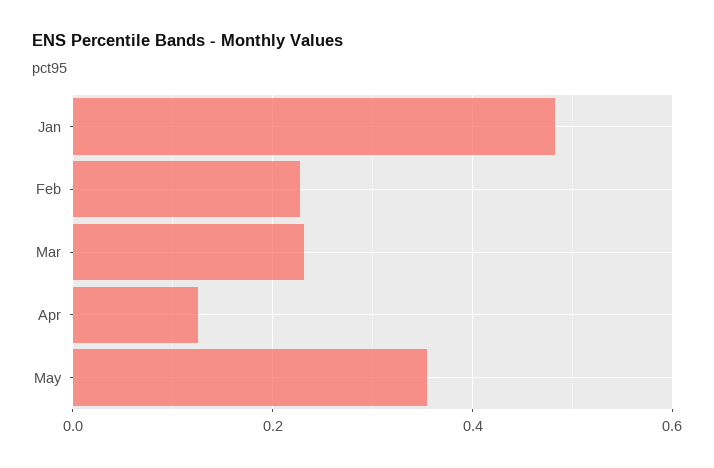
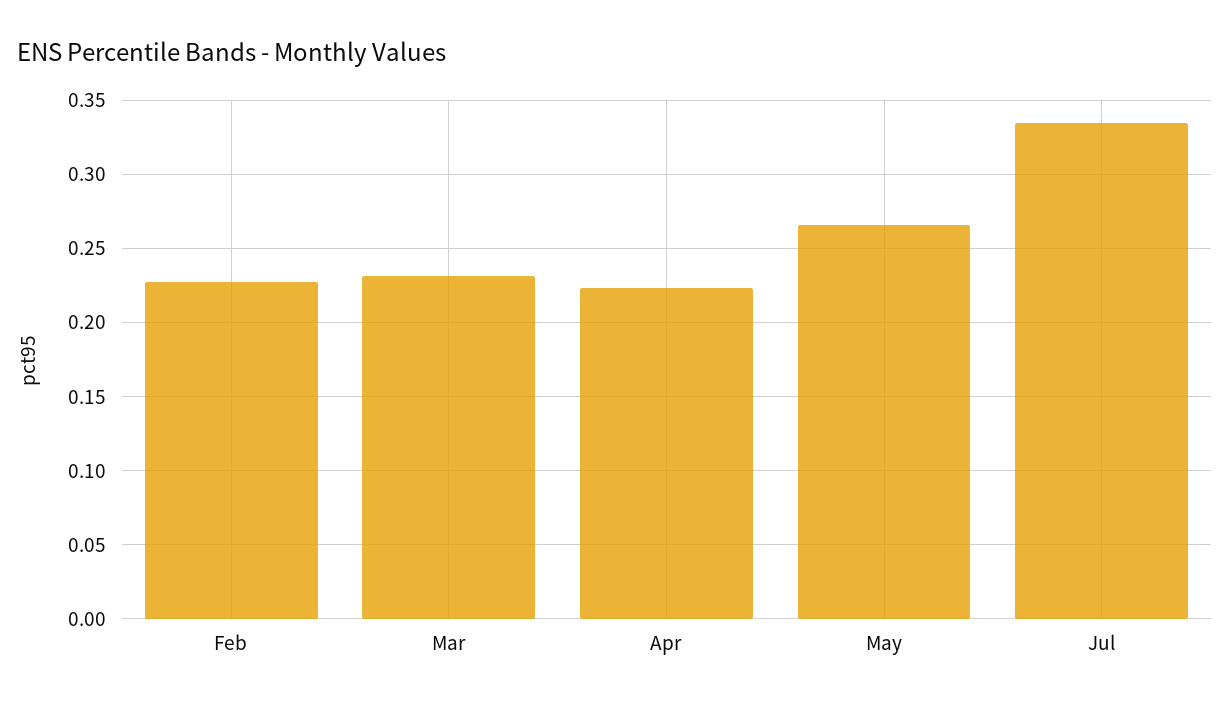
Jan: 0.48 -> none
Apr: 0.12 -> 0.225
May: 0.36 -> 0.265
Jul: none -> 0.335

